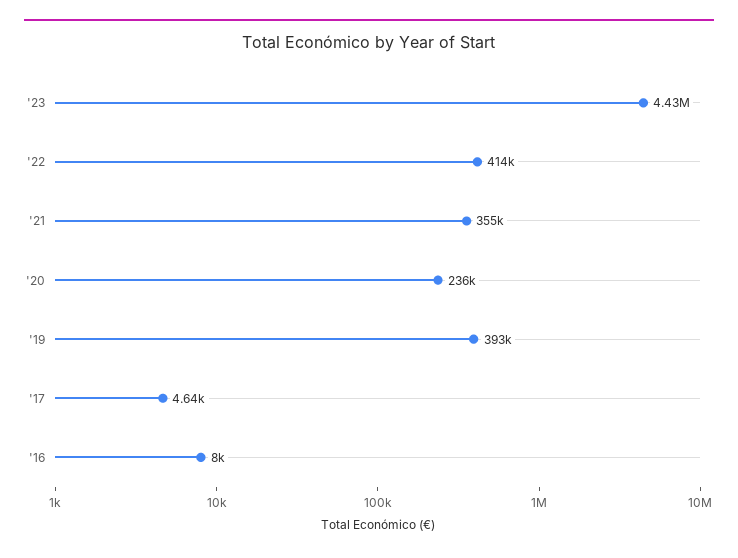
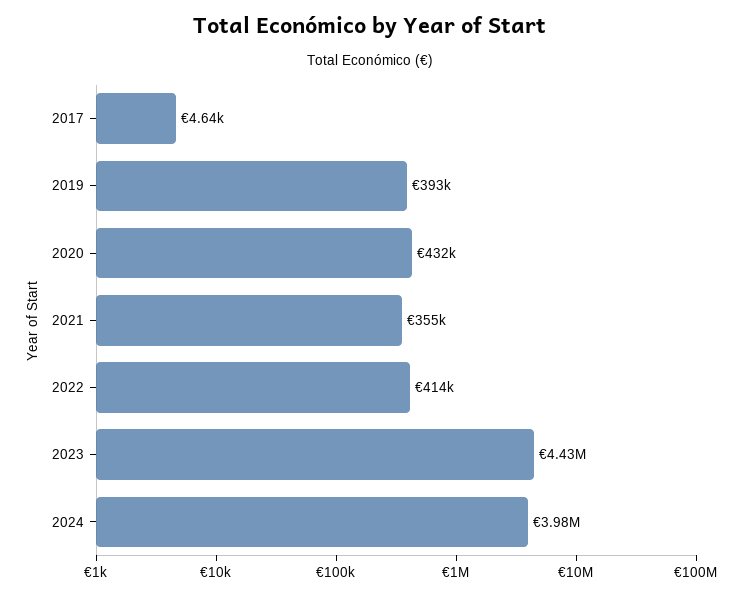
'20: 236000 -> 432000
'16: 8000 -> none
2024: none -> 3980000

